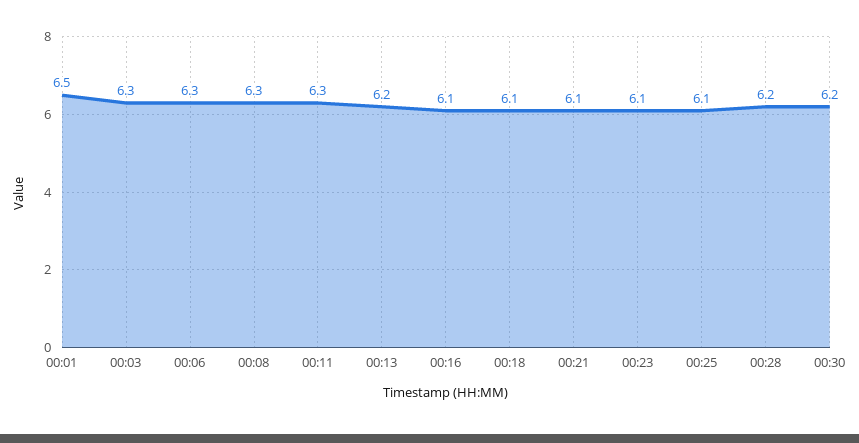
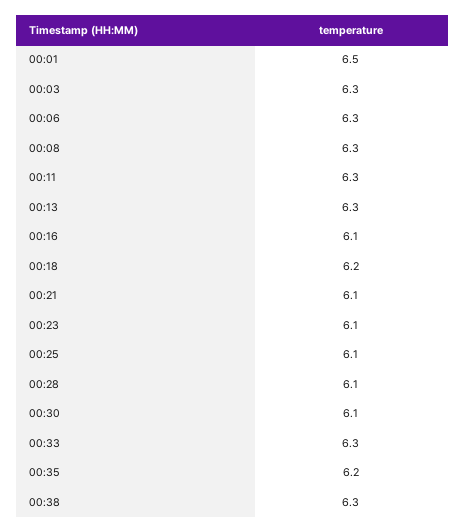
00:13: 6.2 -> 6.3
00:18: 6.1 -> 6.2
00:28: 6.2 -> 6.1
00:30: 6.2 -> 6.1
00:33: none -> 6.3
00:35: none -> 6.2
00:38: none -> 6.3

